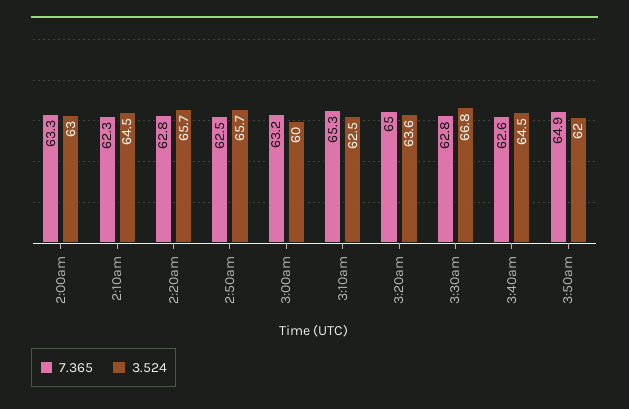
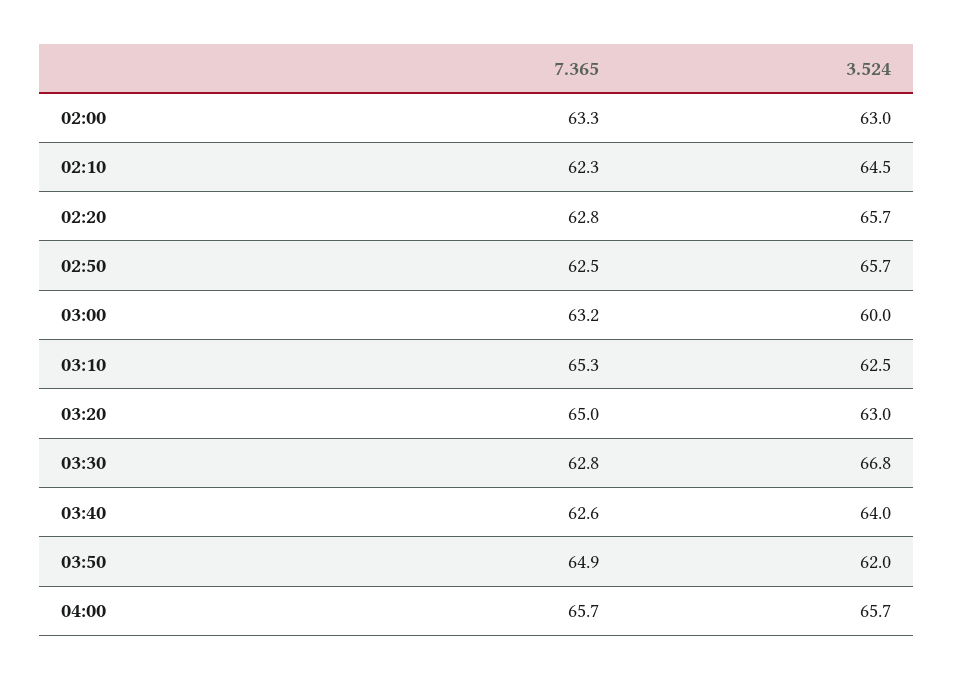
3.524, 3:20am: 63.6 -> 63
3.524, 3:40am: 64.5 -> 64
7.365, 04:00: none -> 65.7
3.524, 04:00: none -> 65.7

